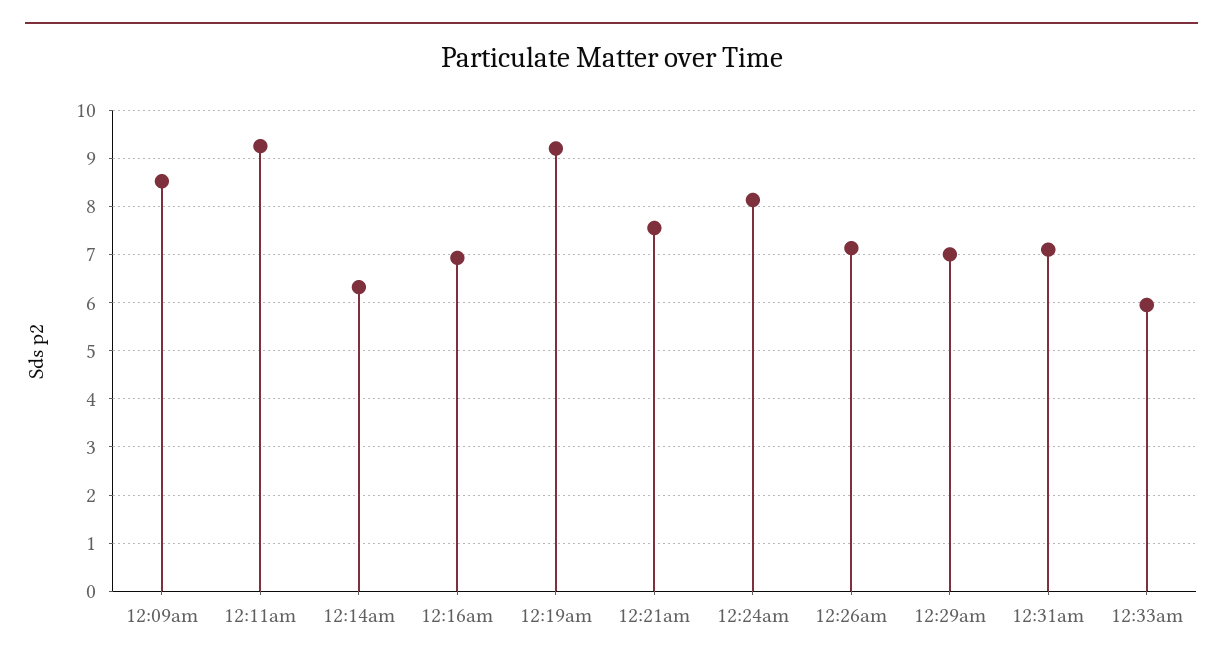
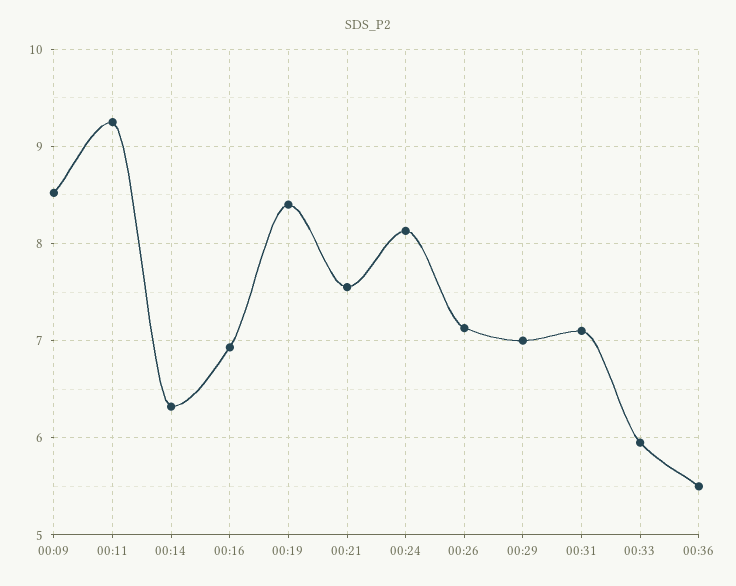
12:19am: 9.2 -> 8.4
00:36: none -> 5.5

